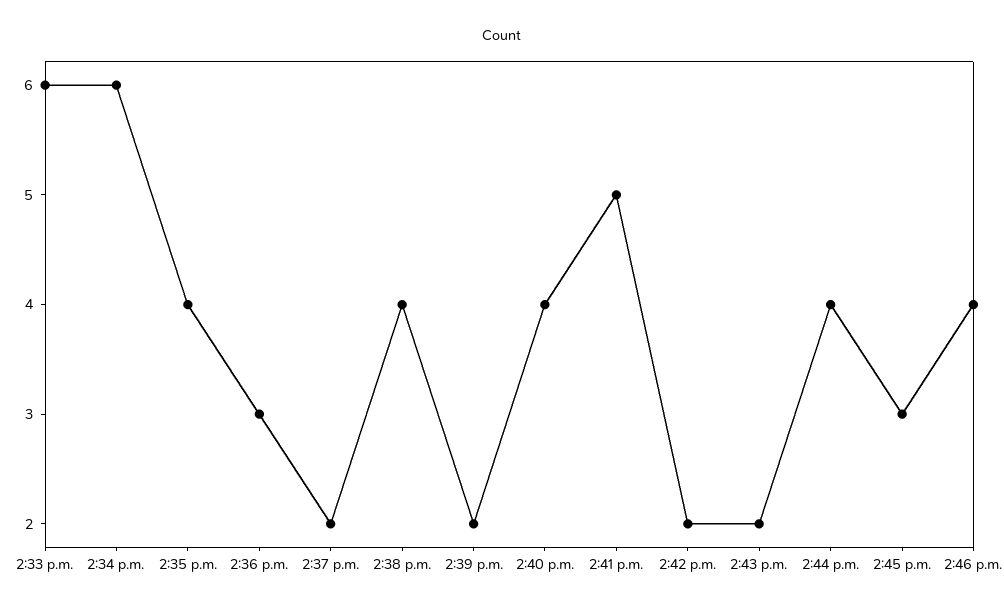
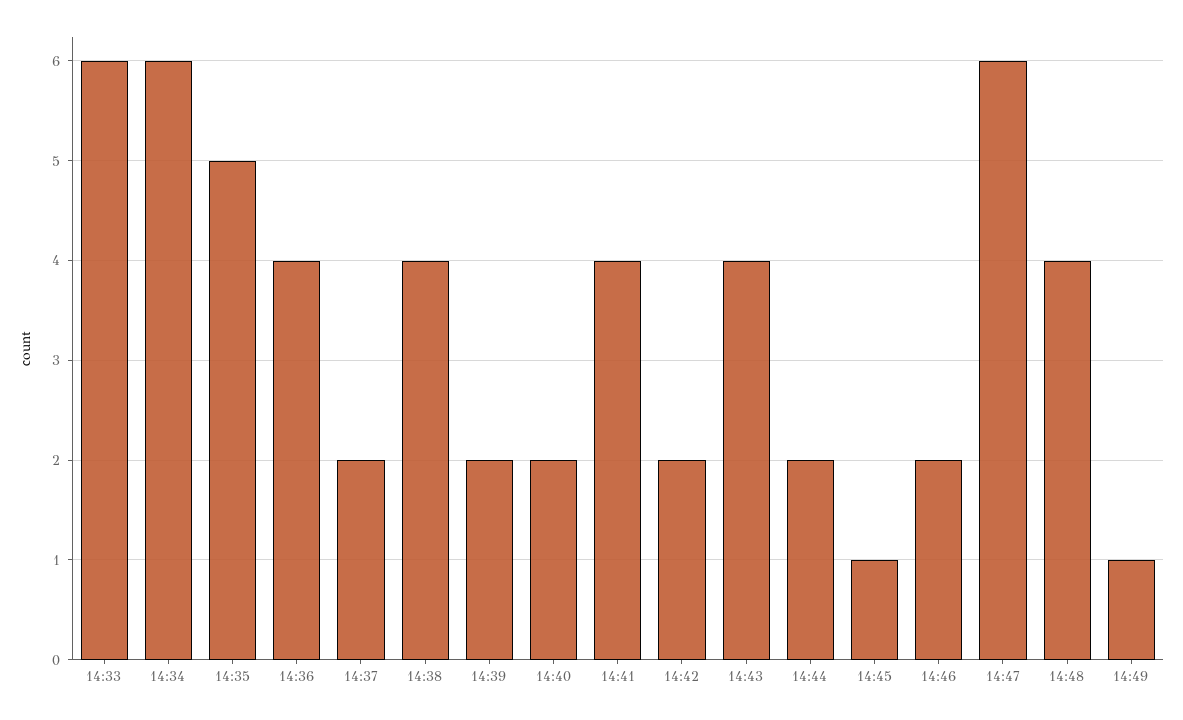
2:35 p.m.: 4 -> 5
2:36 p.m.: 3 -> 4
2:40 p.m.: 4 -> 2
2:41 p.m.: 5 -> 4
2:43 p.m.: 2 -> 4
2:44 p.m.: 4 -> 2
2:45 p.m.: 3 -> 1
2:46 p.m.: 4 -> 2
14:47: none -> 6
14:48: none -> 4
14:49: none -> 1

